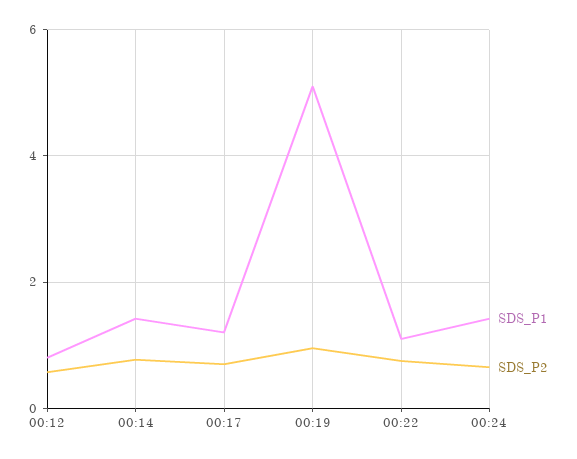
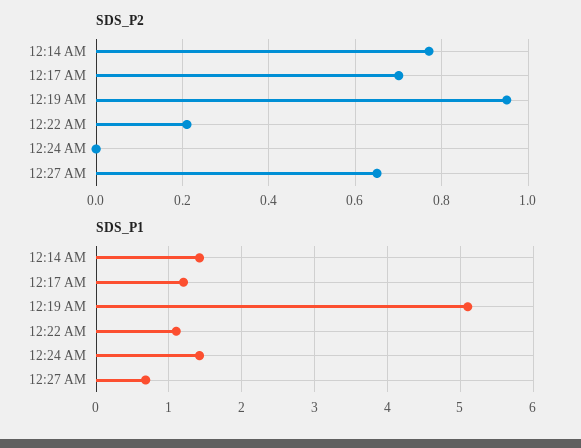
SDS_P1, 00:12: 0.8 -> none
SDS_P2, 00:12: 0.6 -> none
SDS_P2, 00:22: 0.8 -> 0.2
SDS_P2, 00:24: 0.6 -> 0
SDS_P2, 12:27 AM: none -> 0.65
SDS_P1, 12:27 AM: none -> 0.7

